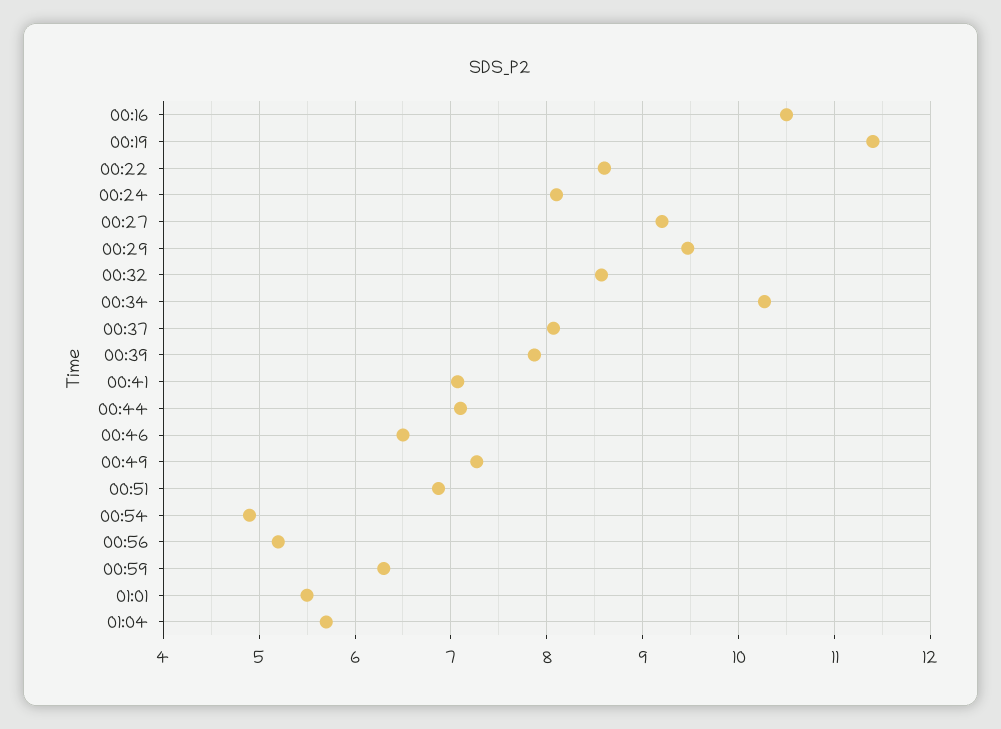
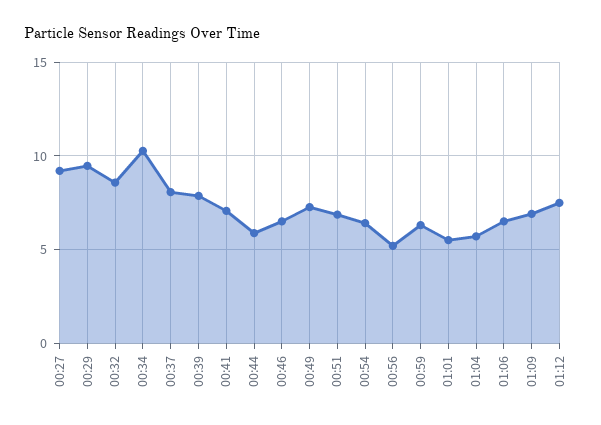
00:16: 10.5 -> none
00:19: 11.4 -> none
00:22: 8.6 -> none
00:24: 8.1 -> none
00:44: 7.1 -> 6
00:54: 4.9 -> 6.5
01:06: none -> 6.5
01:09: none -> 7
01:12: none -> 7.5

